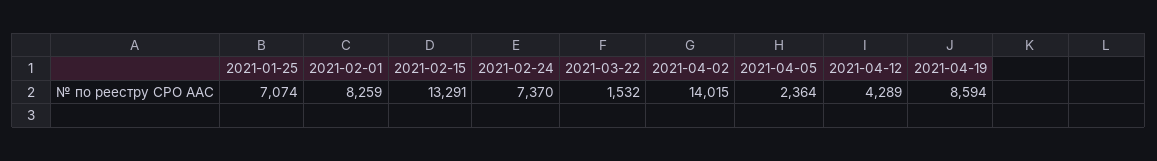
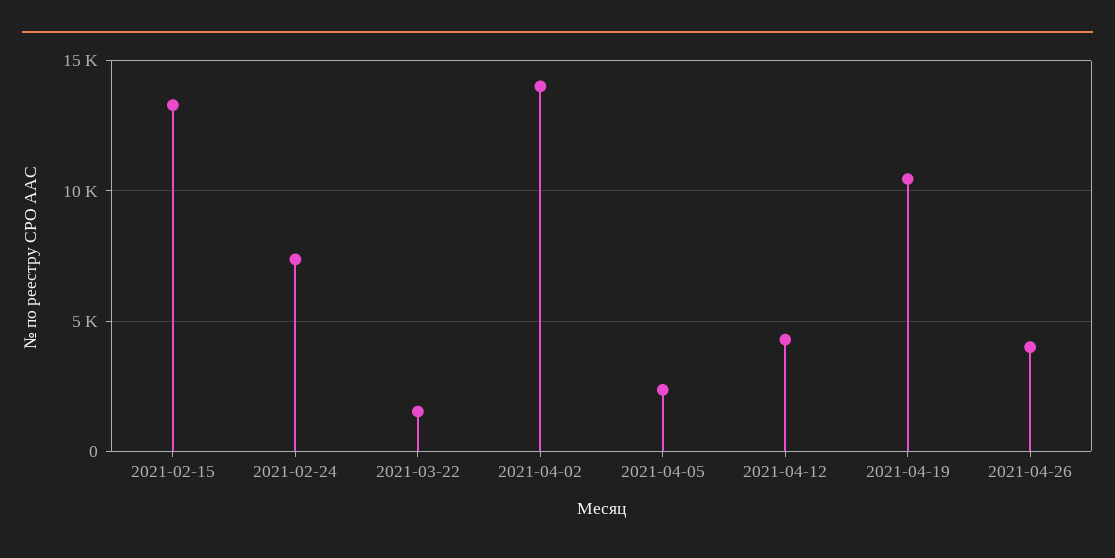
2021-01-25: 7074 -> none
2021-02-01: 8259 -> none
2021-04-19: 8594 -> 10500
2021-04-26: none -> 4000

